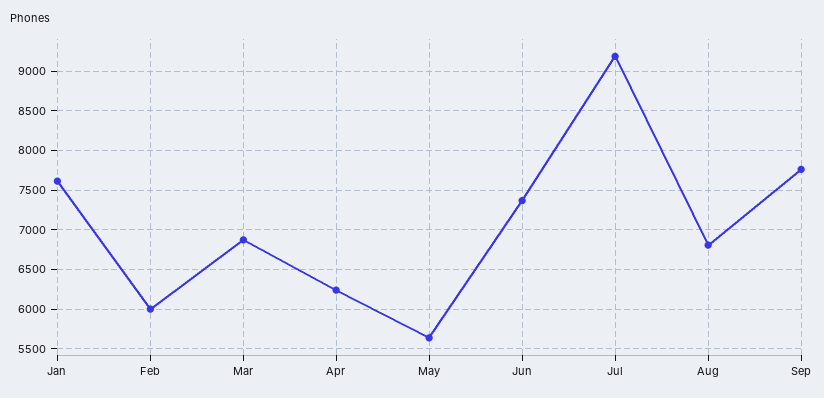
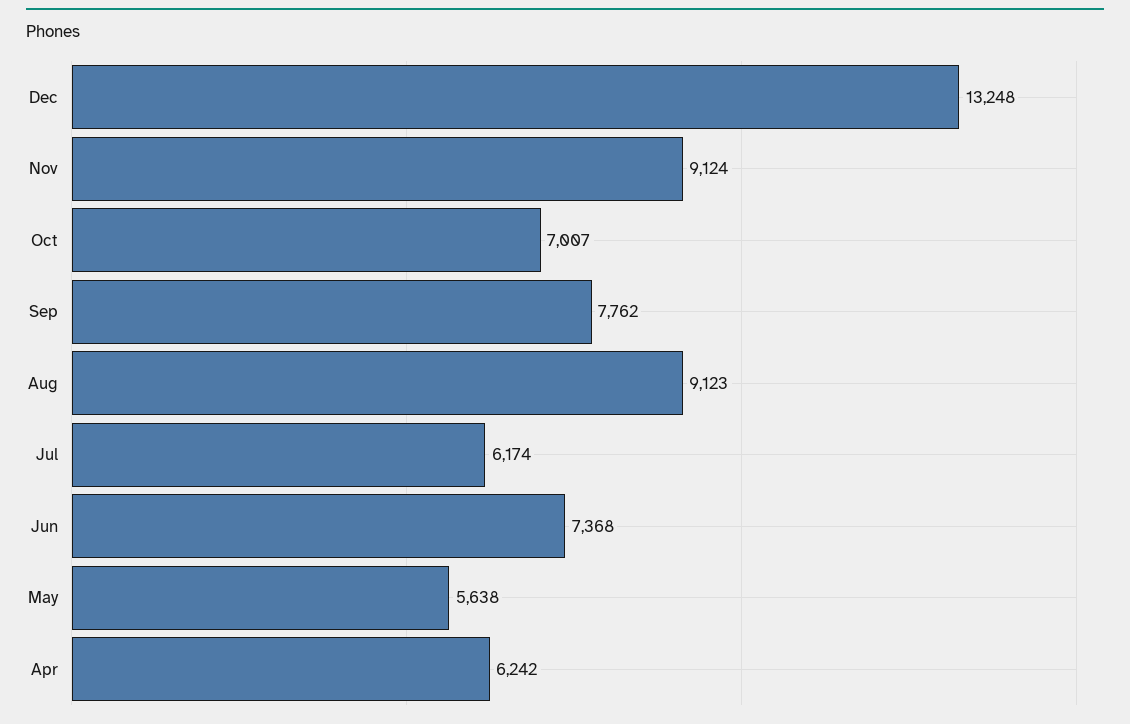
Jan: 7600 -> none
Feb: 6000 -> none
Mar: 6900 -> none
Jul: 9200 -> 6174
Aug: 6800 -> 9123
Dec: none -> 13248
Nov: none -> 9124
Oct: none -> 7007

